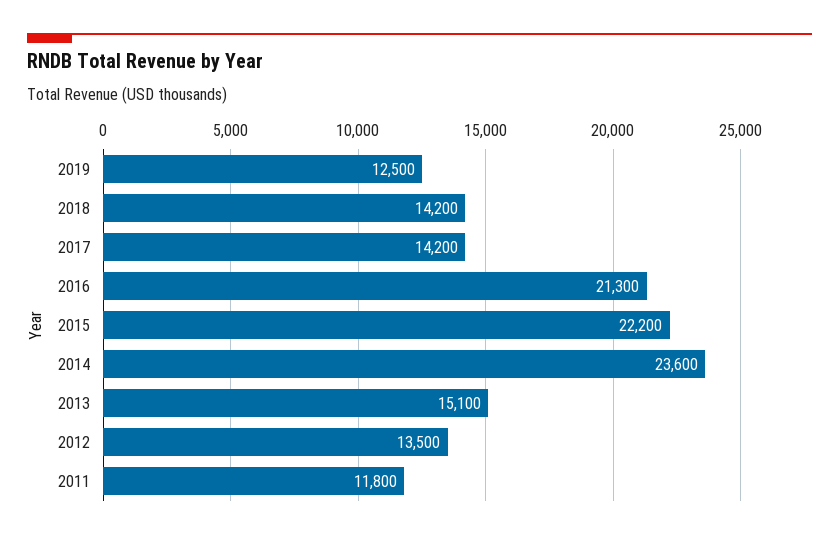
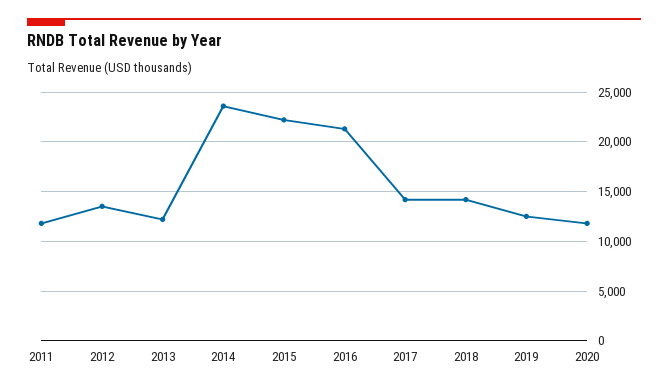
2013: 15100 -> 12000
2020: none -> 12000

